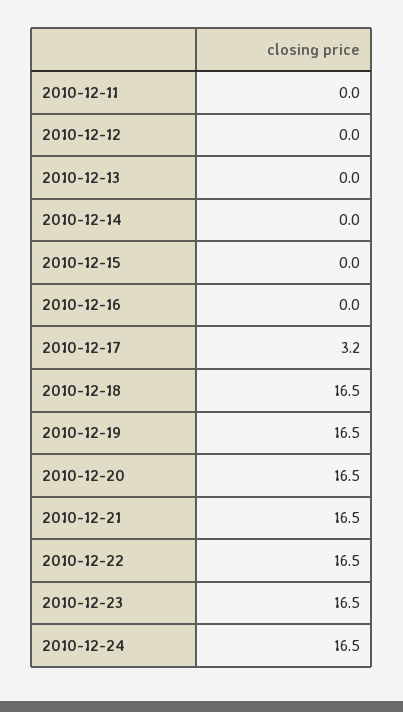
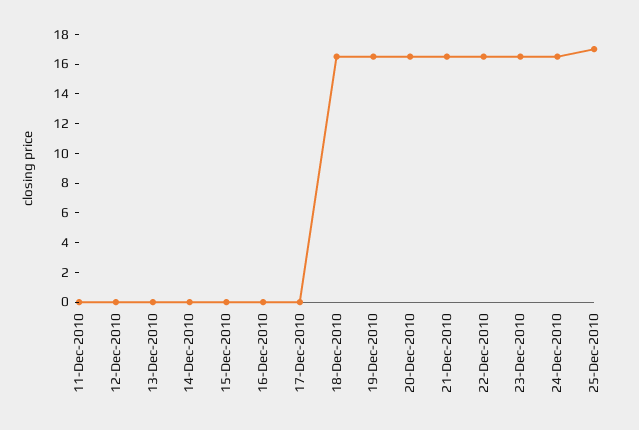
2010-12-17: 3.2 -> 0
25-Dec-2010: none -> 17

